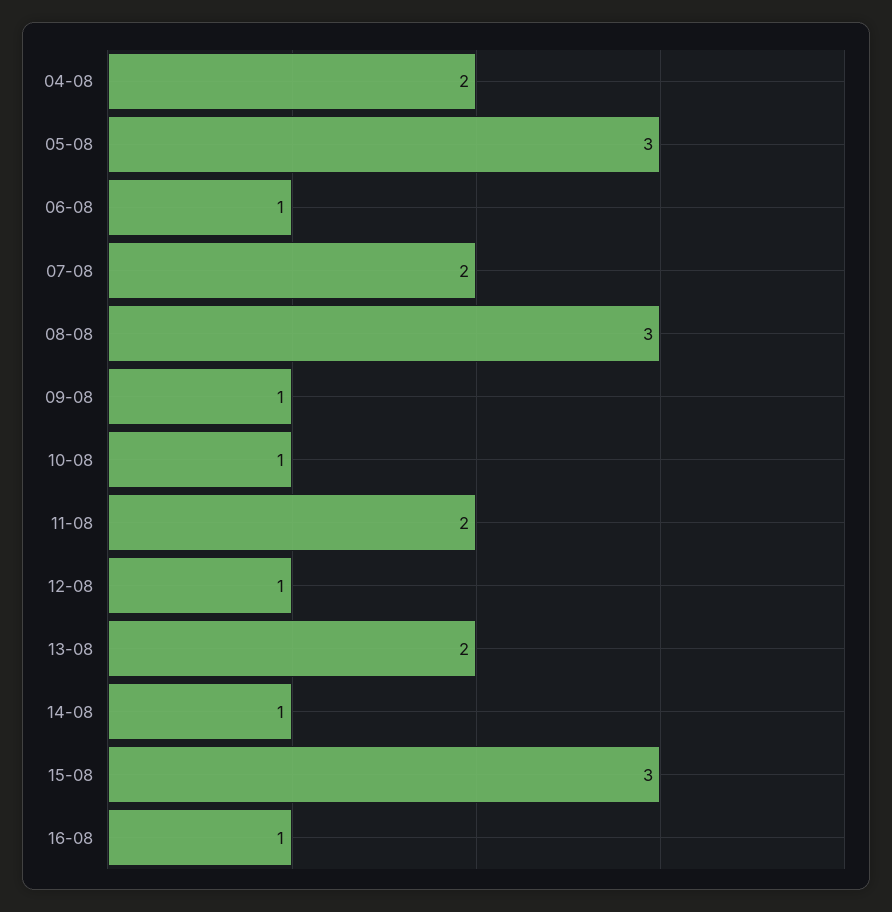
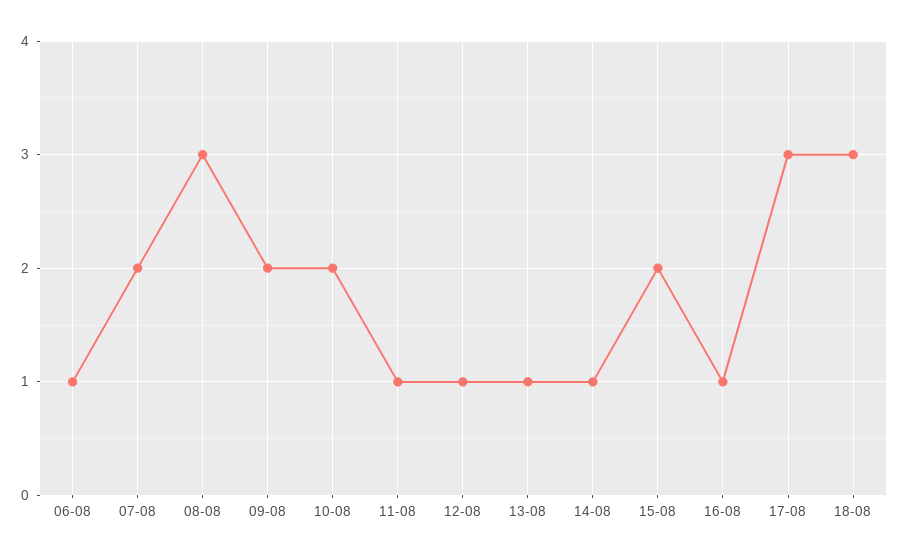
04-08: 2 -> none
05-08: 3 -> none
09-08: 1 -> 2
10-08: 1 -> 2
11-08: 2 -> 1
13-08: 2 -> 1
15-08: 3 -> 2
17-08: none -> 3
18-08: none -> 3

